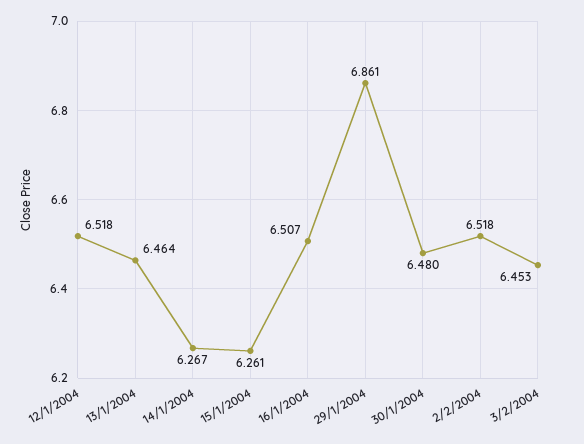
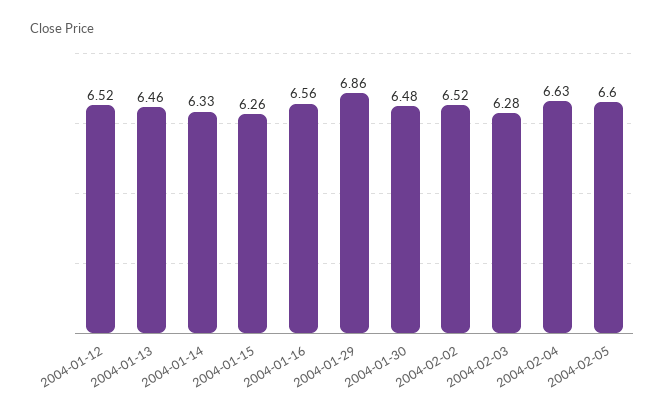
14/1/2004: 6.267 -> 6.33
16/1/2004: 6.507 -> 6.56
3/2/2004: 6.453 -> 6.28
2004-02-04: none -> 6.63
2004-02-05: none -> 6.6

